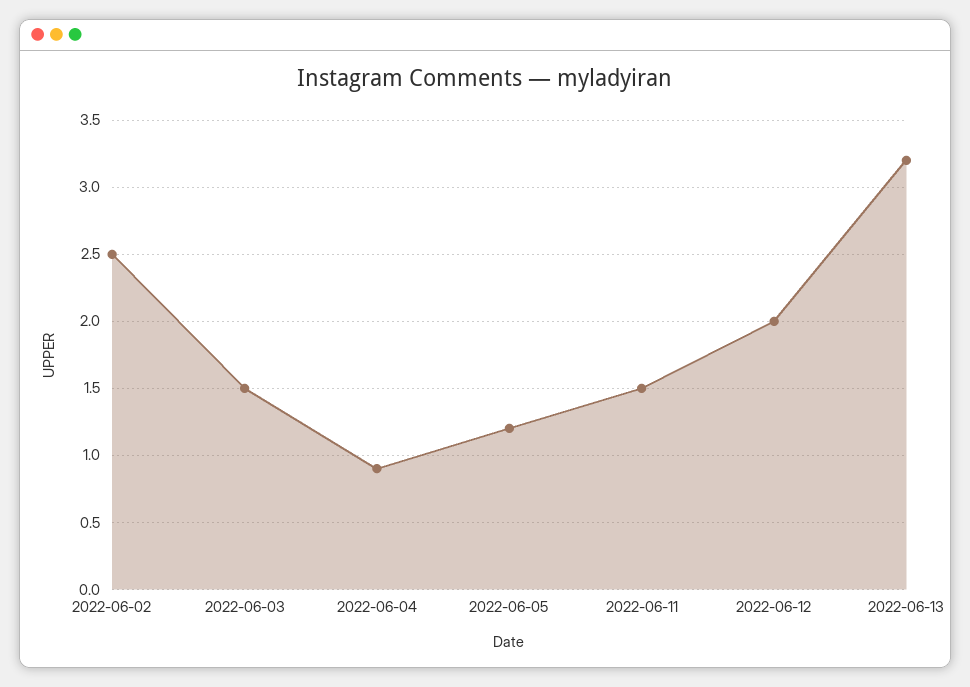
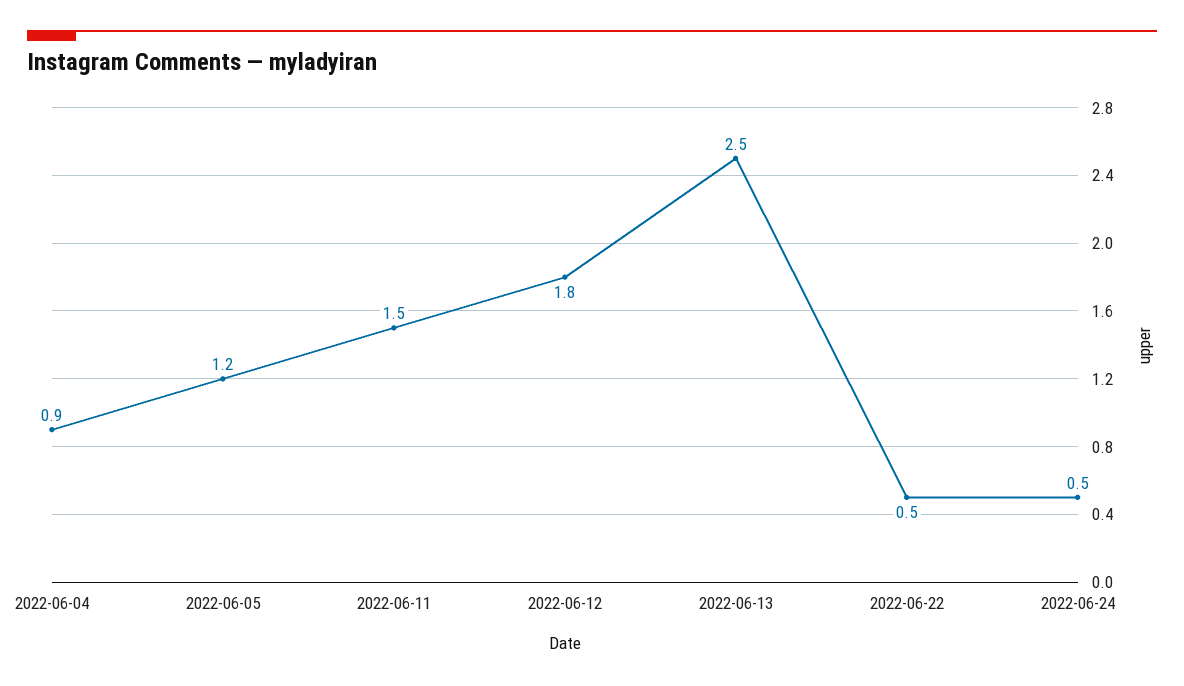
2022-06-02: 2.5 -> none
2022-06-03: 1.5 -> none
2022-06-12: 2 -> 1.8
2022-06-13: 3.2 -> 2.5
2022-06-22: none -> 0.5
2022-06-24: none -> 0.5

